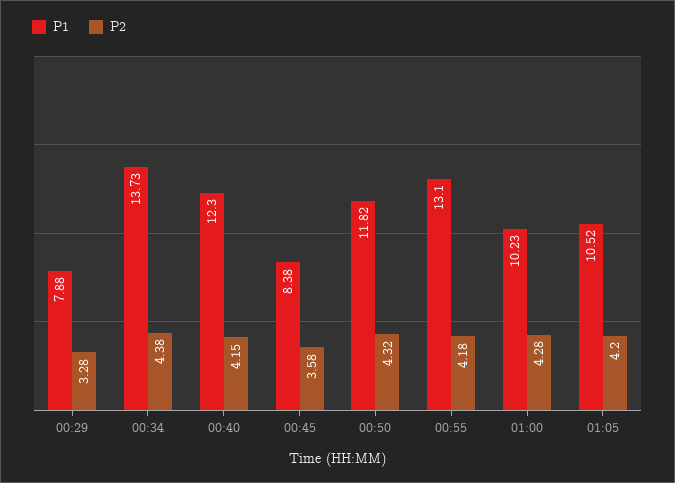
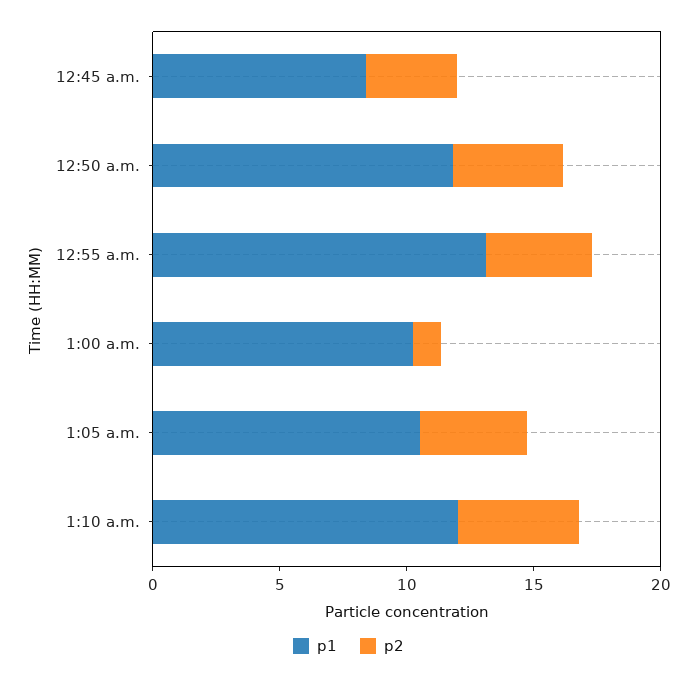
P1, 00:29: 7.88 -> none
P2, 00:29: 3.28 -> none
P1, 00:34: 13.73 -> none
P2, 00:34: 4.38 -> none
P1, 00:40: 12.3 -> none
P2, 00:40: 4.15 -> none
P2, 01:00: 4.28 -> 1
P1, 1:10 a.m.: none -> 12
P2, 1:10 a.m.: none -> 5

